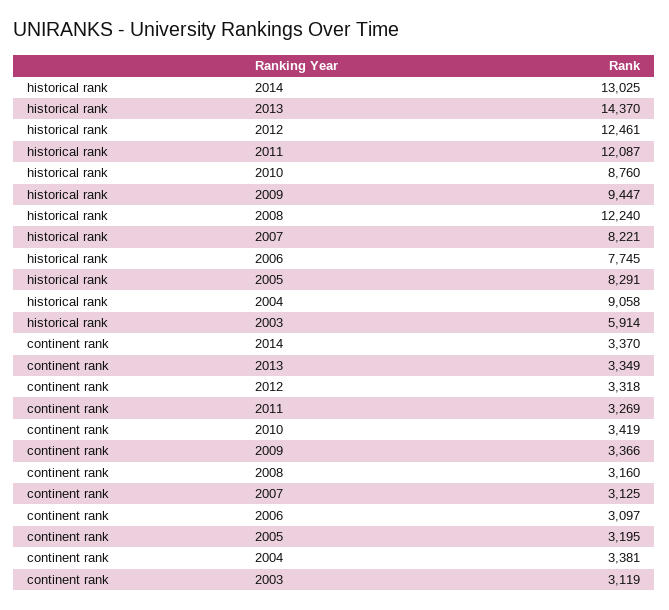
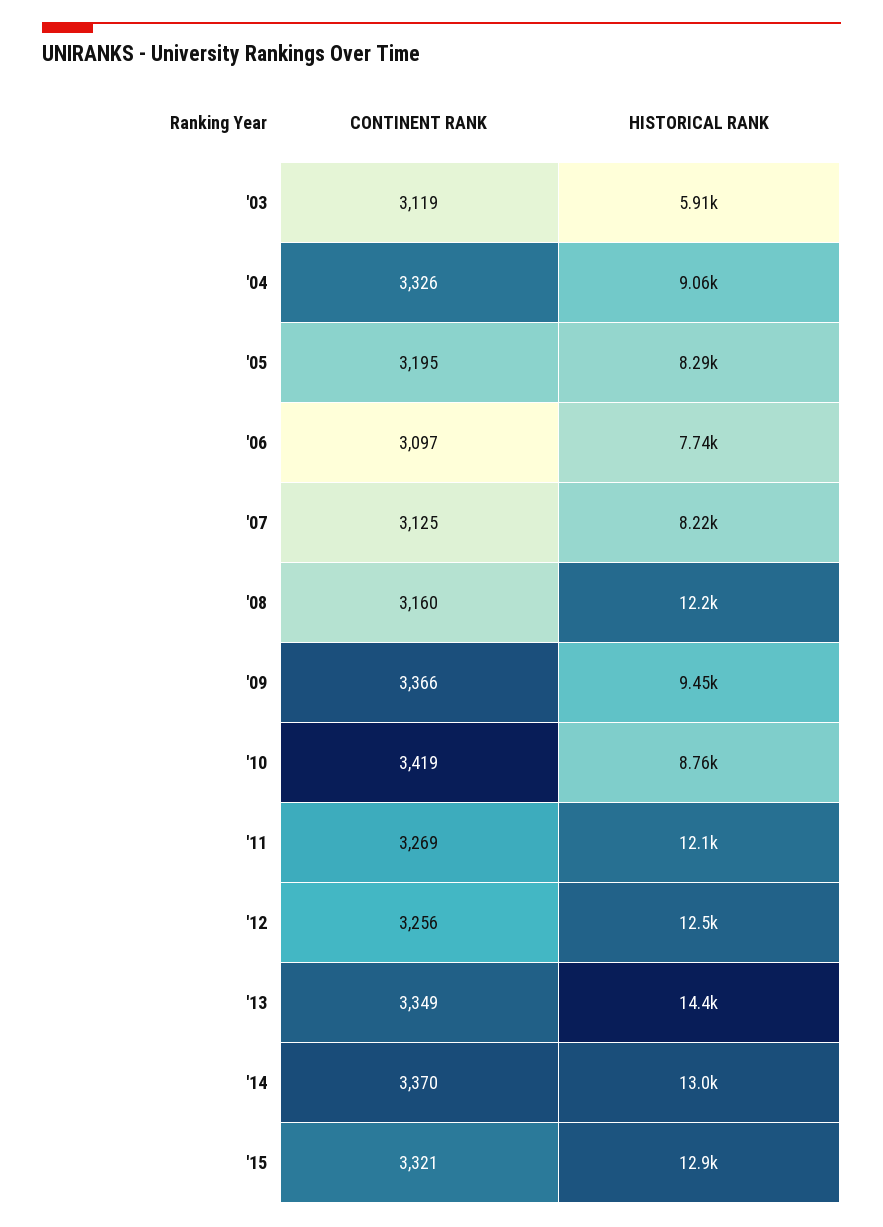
continent rank, 2012: 3318 -> 3256
continent rank, 2004: 3381 -> 3326
continent rank, '15: none -> 3321
historical rank, '15: none -> 12900

